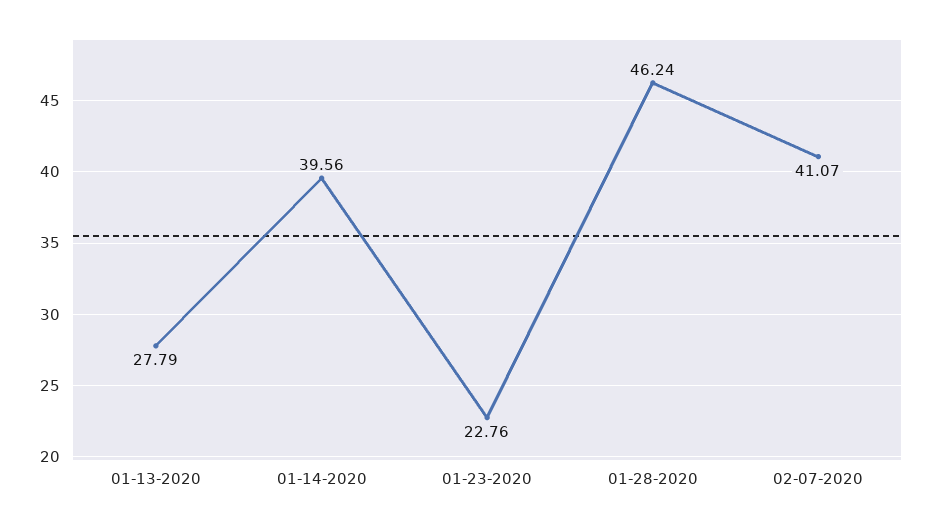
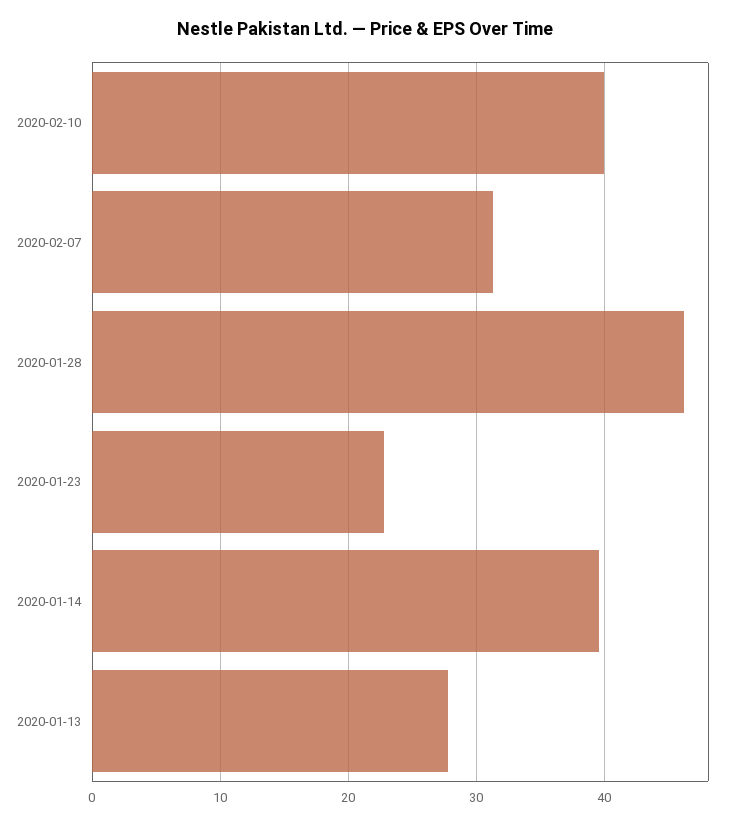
02-07-2020: 41.07 -> 31
2020-02-10: none -> 40

